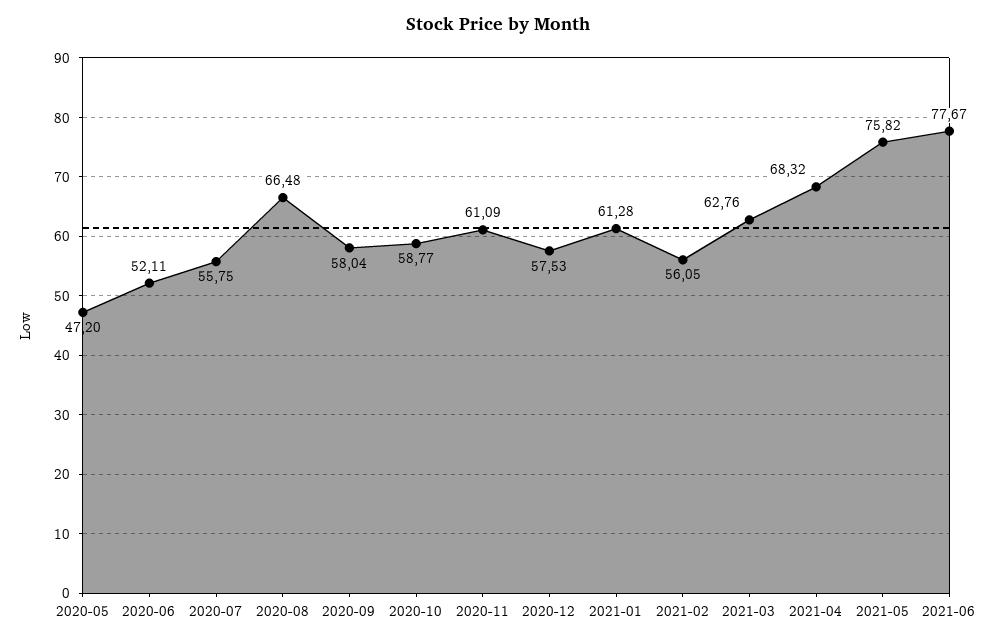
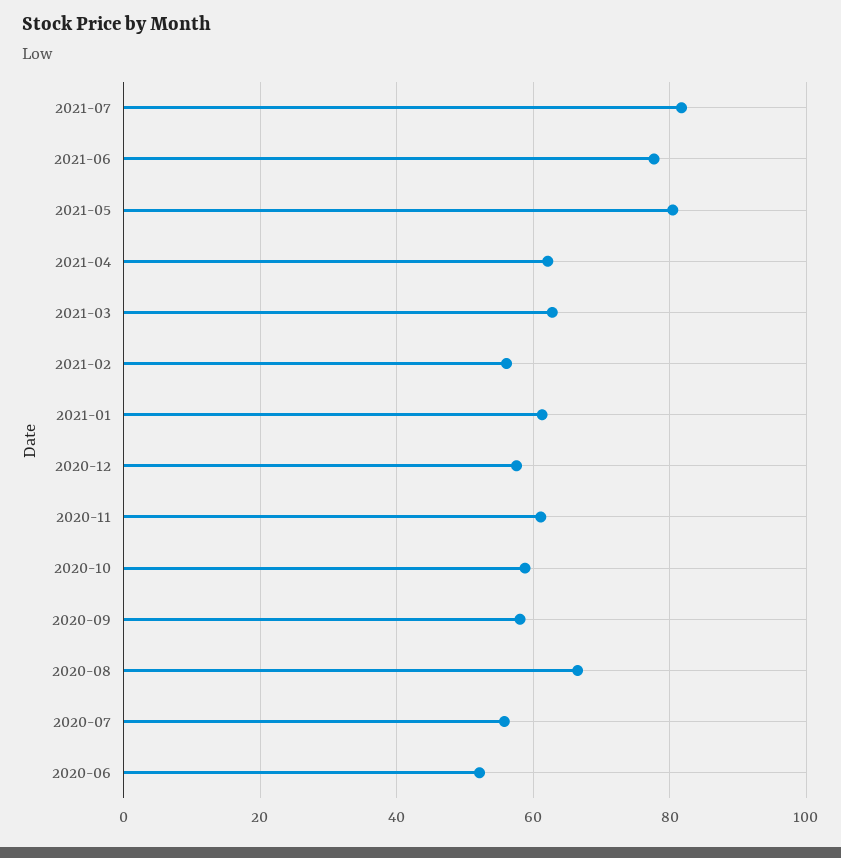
2020-05: 47.2 -> none
2021-04: 68.32 -> 62
2021-05: 75.82 -> 80
2021-07: none -> 82

